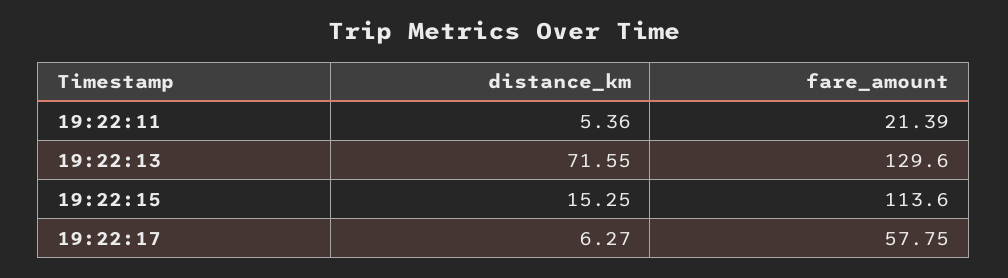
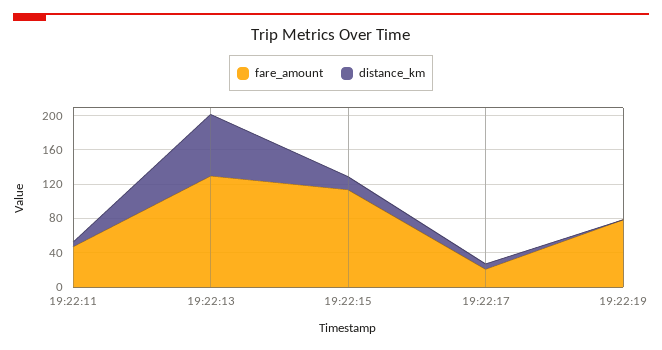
fare_amount, 19:22:11: 21.39 -> 50
fare_amount, 19:22:17: 57.75 -> 20
fare_amount, 19:22:19: none -> 80
distance_km, 19:22:19: none -> 0

